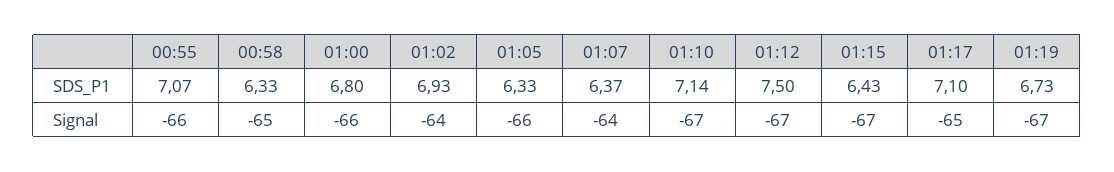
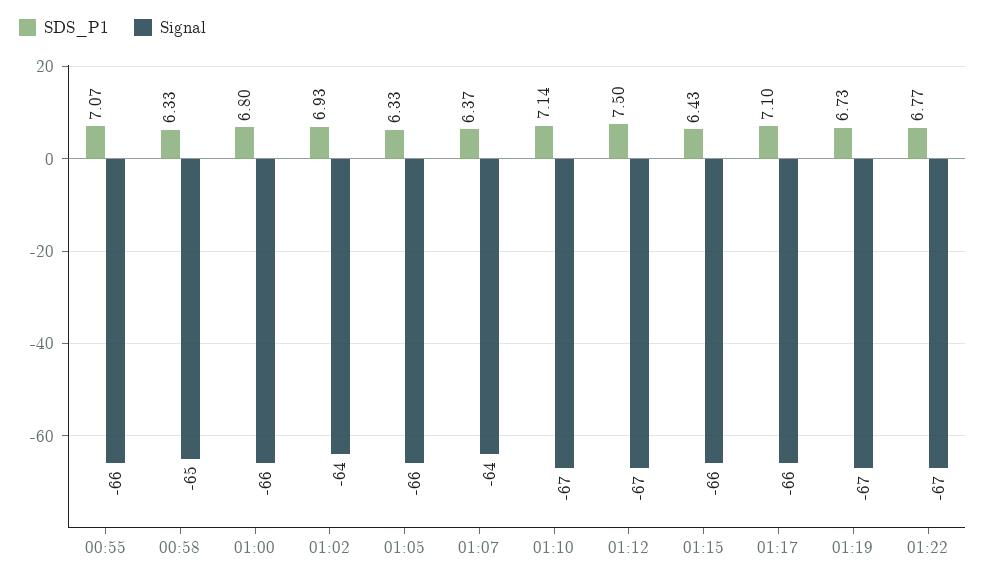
Signal, 01:15: -67 -> -66
Signal, 01:17: -65 -> -66
SDS_P1, 01:22: none -> 6.77
Signal, 01:22: none -> -67

